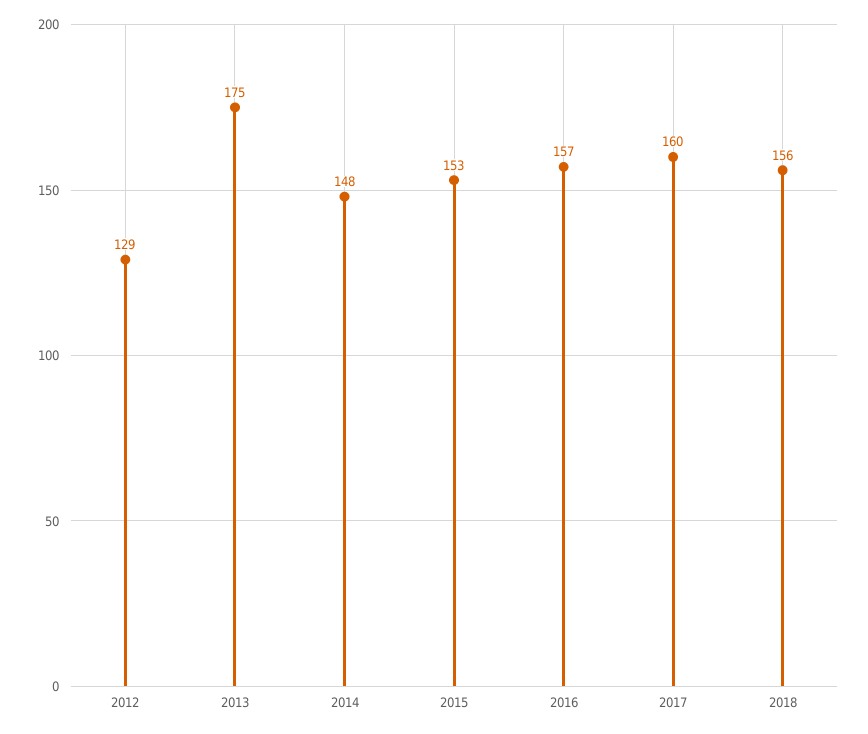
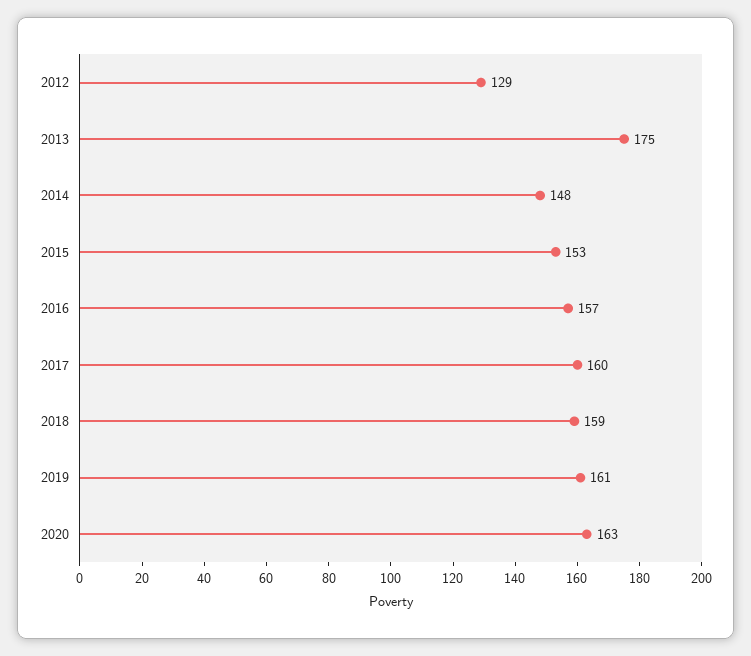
2018: 156 -> 159
2019: none -> 161
2020: none -> 163

